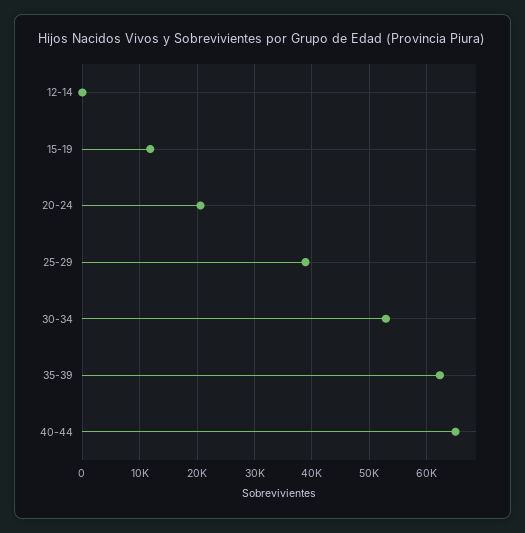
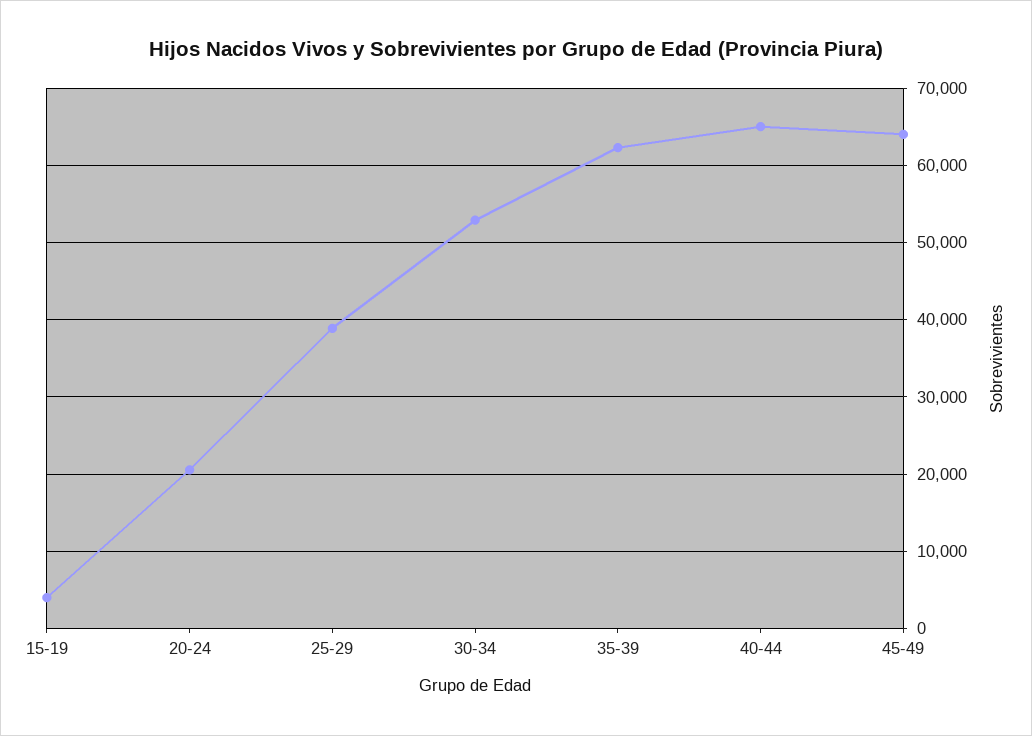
12-14: 0 -> none
15-19: 12000 -> 4000
45-49: none -> 64000

